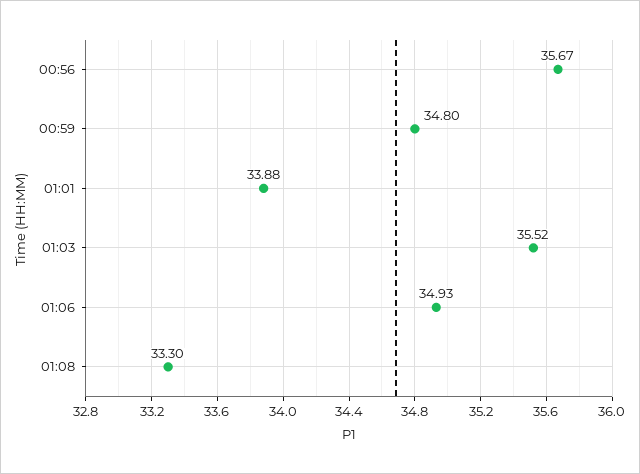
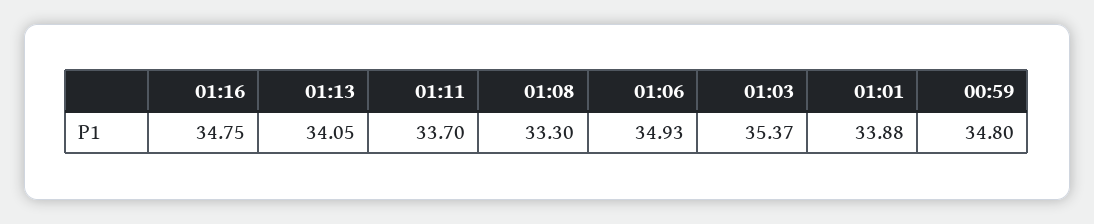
00:56: 35.67 -> none
01:03: 35.52 -> 35.37
01:16: none -> 34.75
01:13: none -> 34.05
01:11: none -> 33.7

